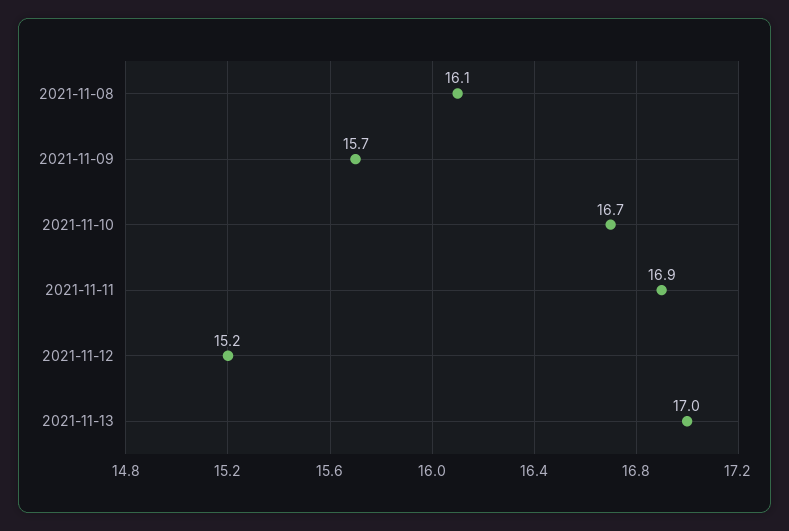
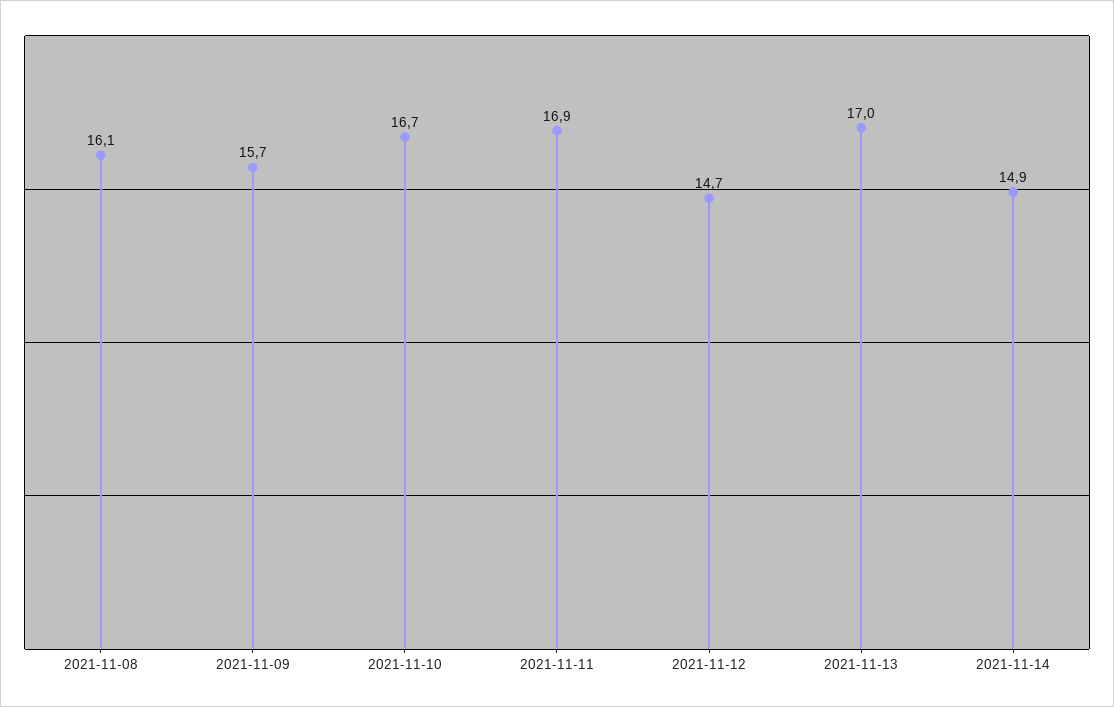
2021-11-12: 15.2 -> 14.7
2021-11-14: none -> 14.9

